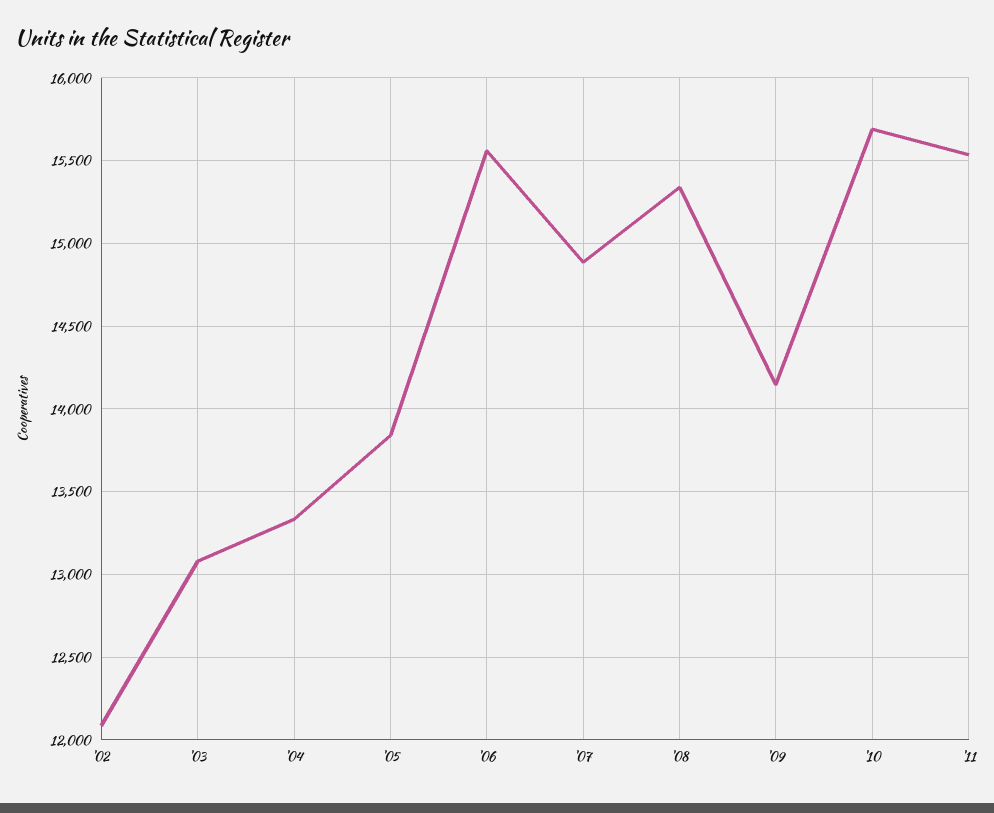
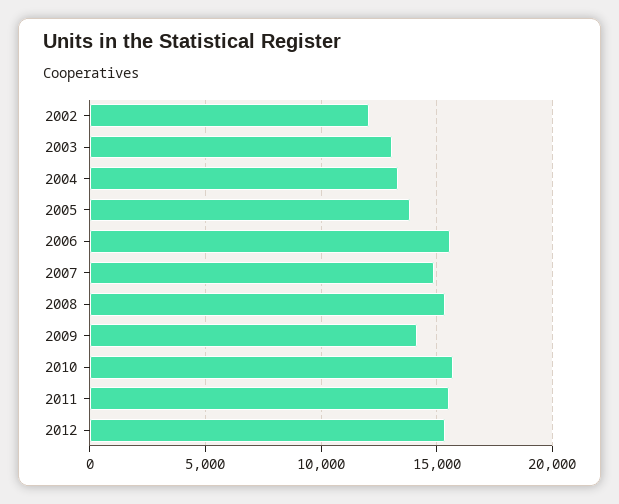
2012: none -> 15500

